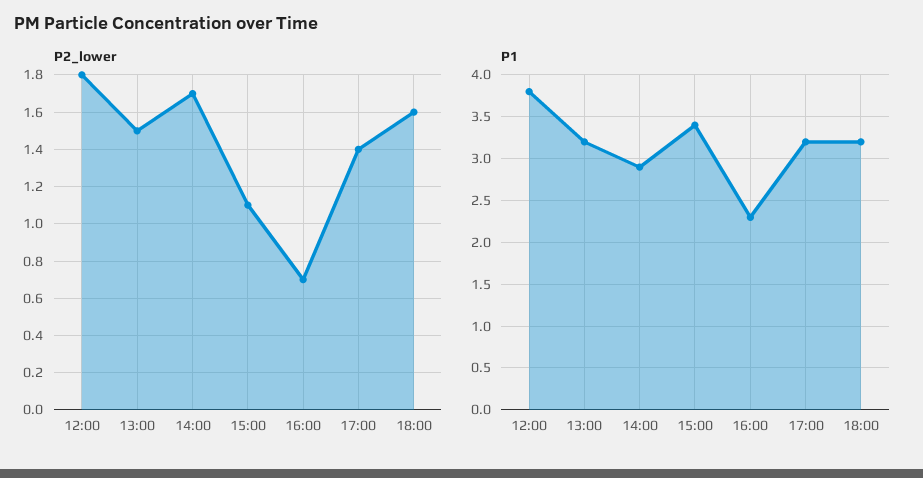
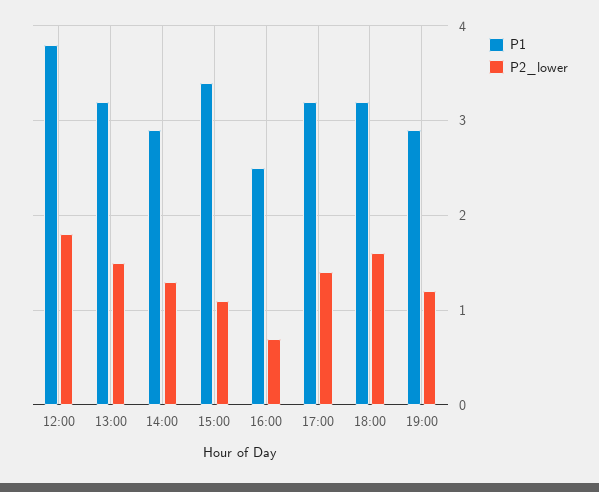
P2_lower, 14:00: 1.7 -> 1.3
P1, 16:00: 2.3 -> 2.5
P1, 19:00: none -> 2.9
P2_lower, 19:00: none -> 1.2

